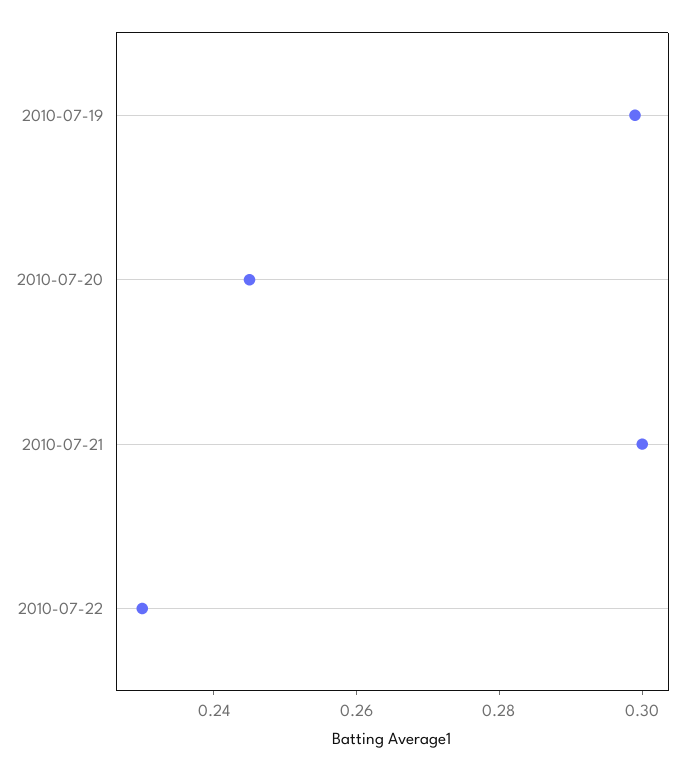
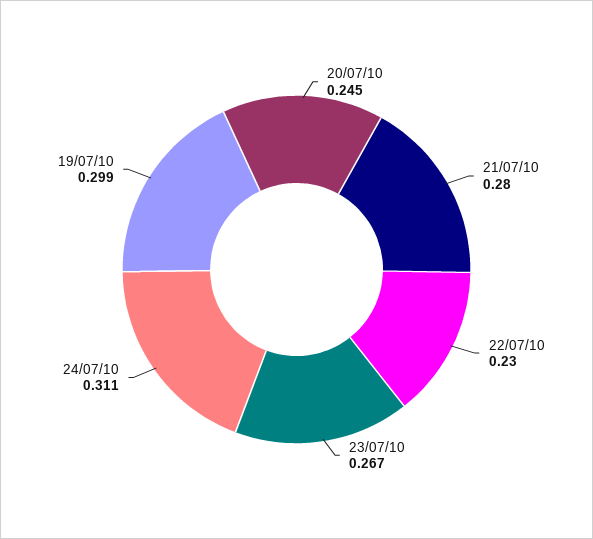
2010-07-21: 0.3 -> 0.28
23/07/10: none -> 0.267
24/07/10: none -> 0.311

